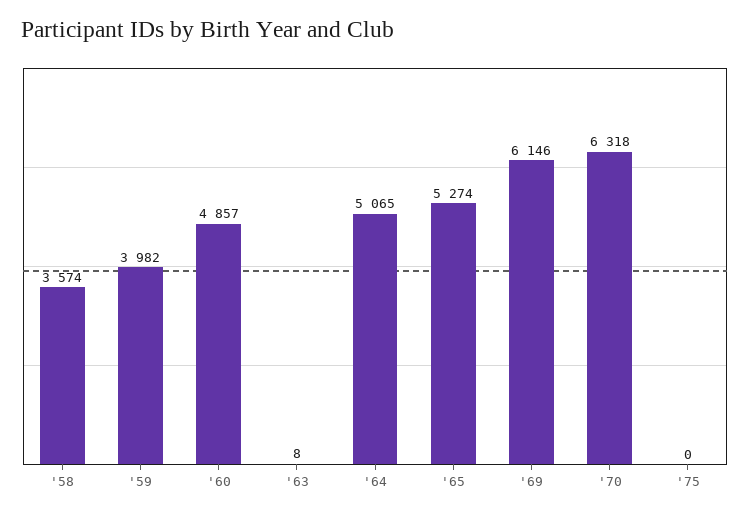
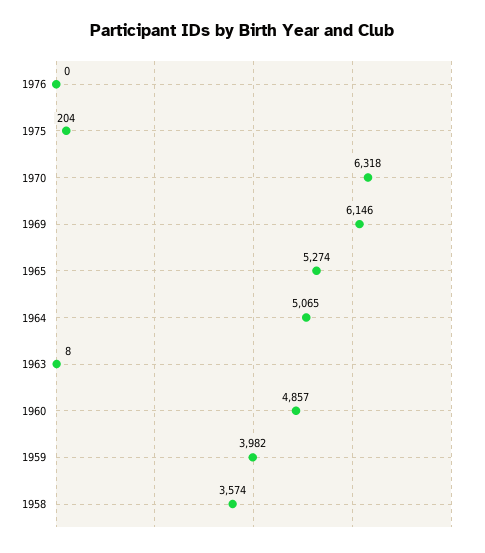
'75: 0 -> 204
1976: none -> 0

